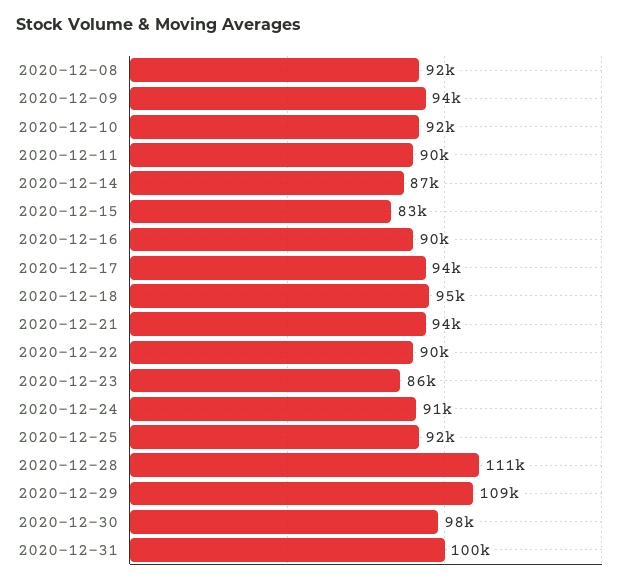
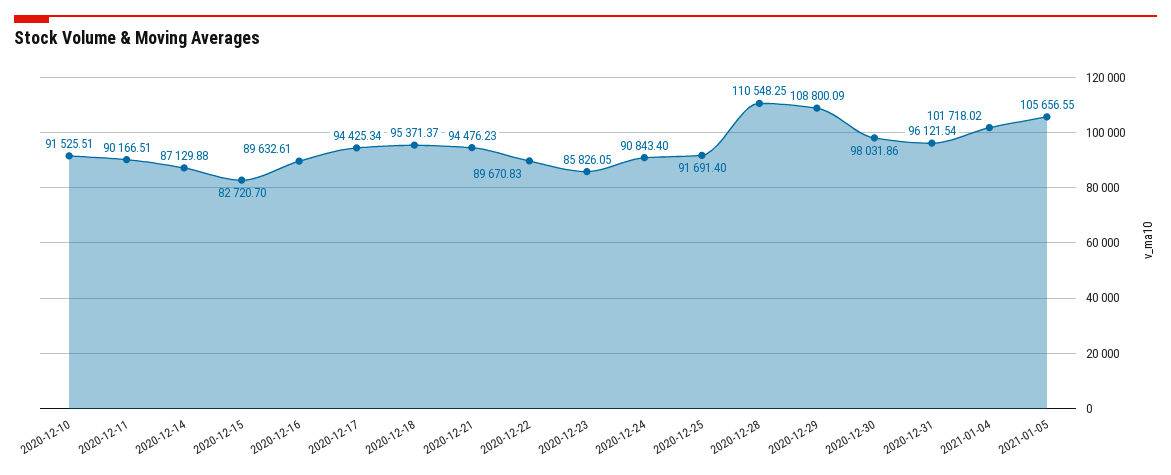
2020-12-08: 92000 -> none
2020-12-09: 94000 -> none
2020-12-31: 100000 -> 96121.54
2021-01-04: none -> 101718.02
2021-01-05: none -> 105656.55

